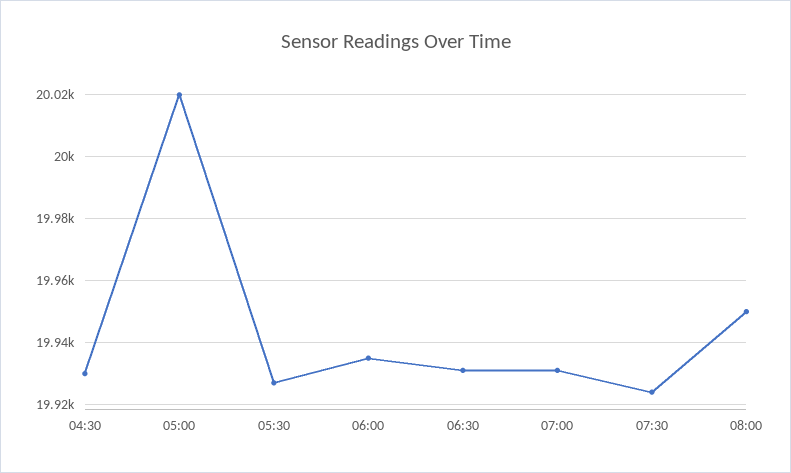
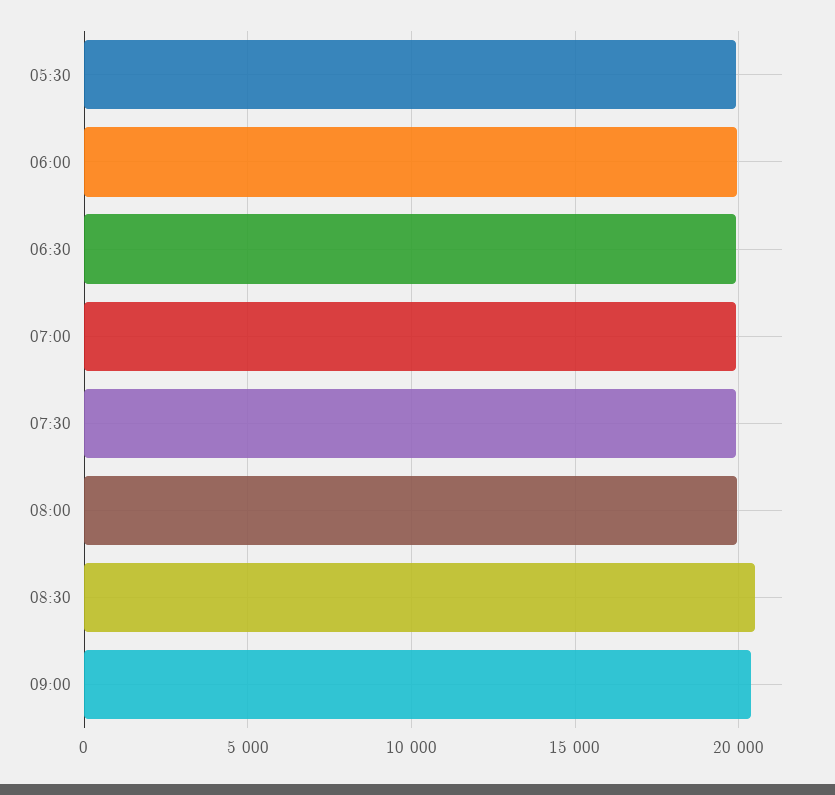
04:30: 19930 -> none
05:00: 20020 -> none
08:30: none -> 20500
09:00: none -> 20500

